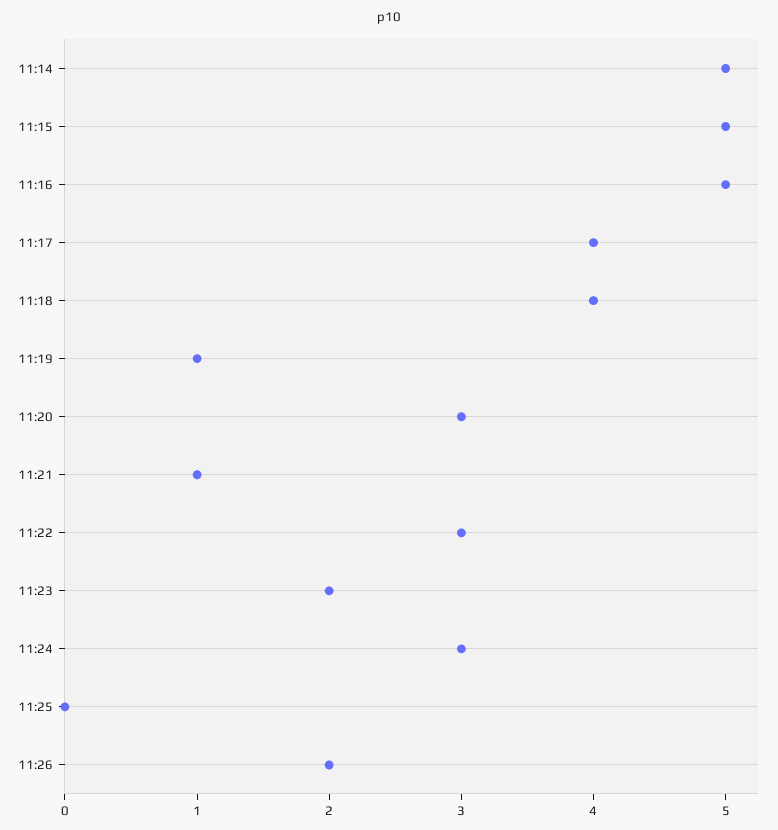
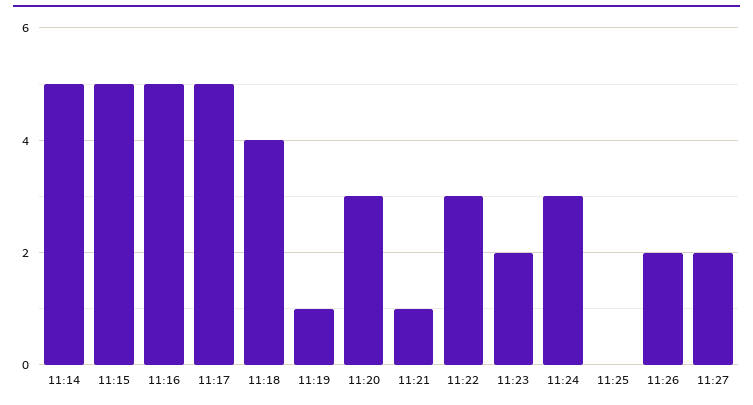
11:17: 4 -> 5
11:27: none -> 2

